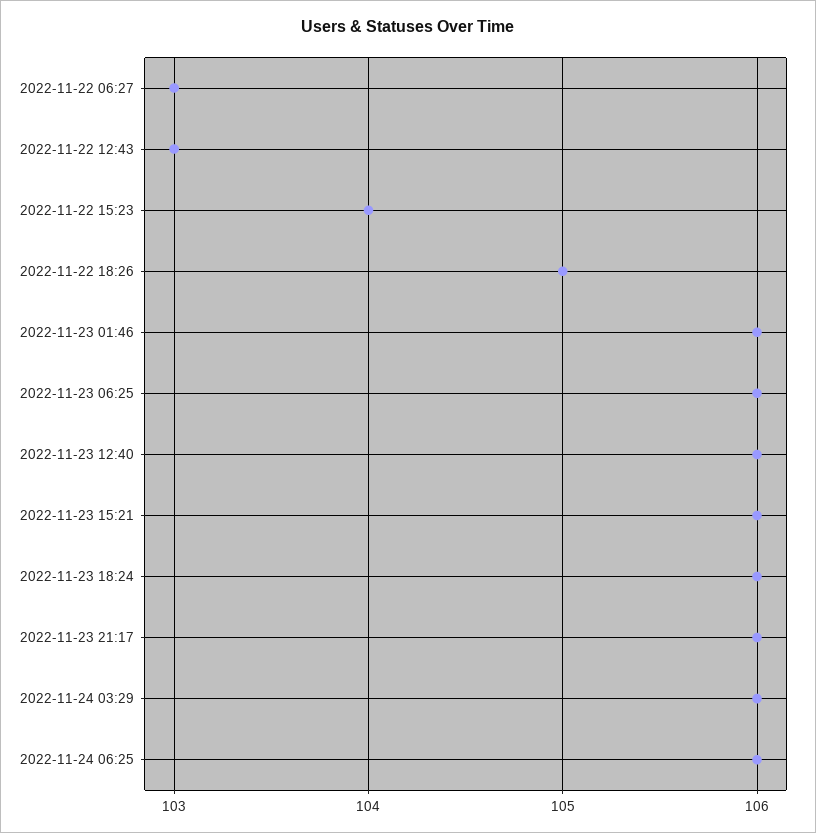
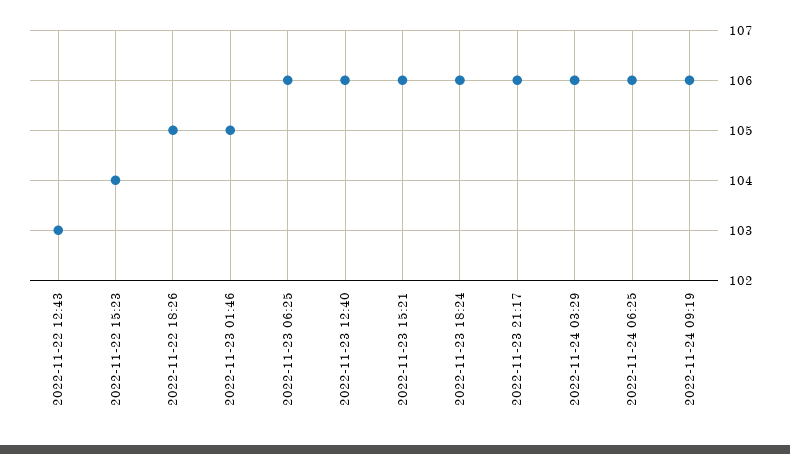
2022-11-22 06:27: 103 -> none
2022-11-23 01:46: 106 -> 105
2022-11-24 09:19: none -> 106

